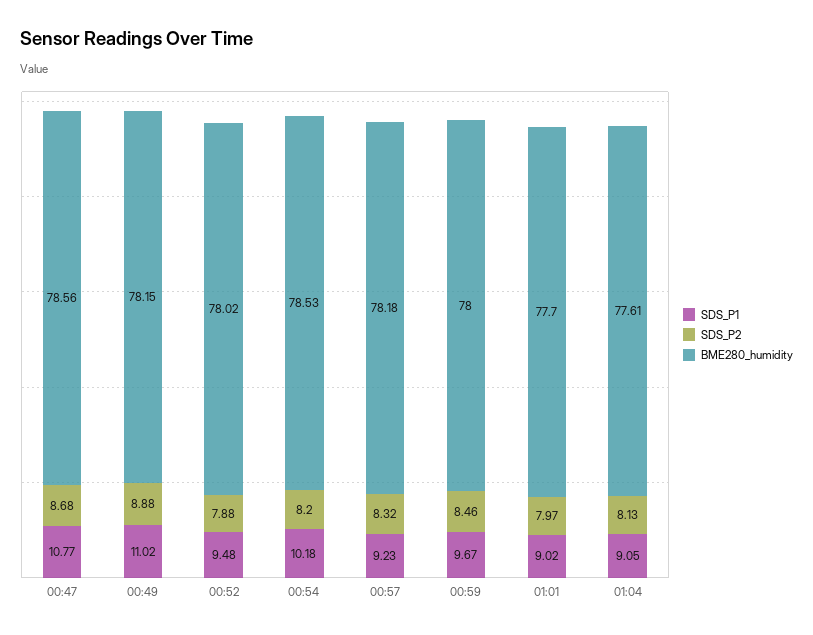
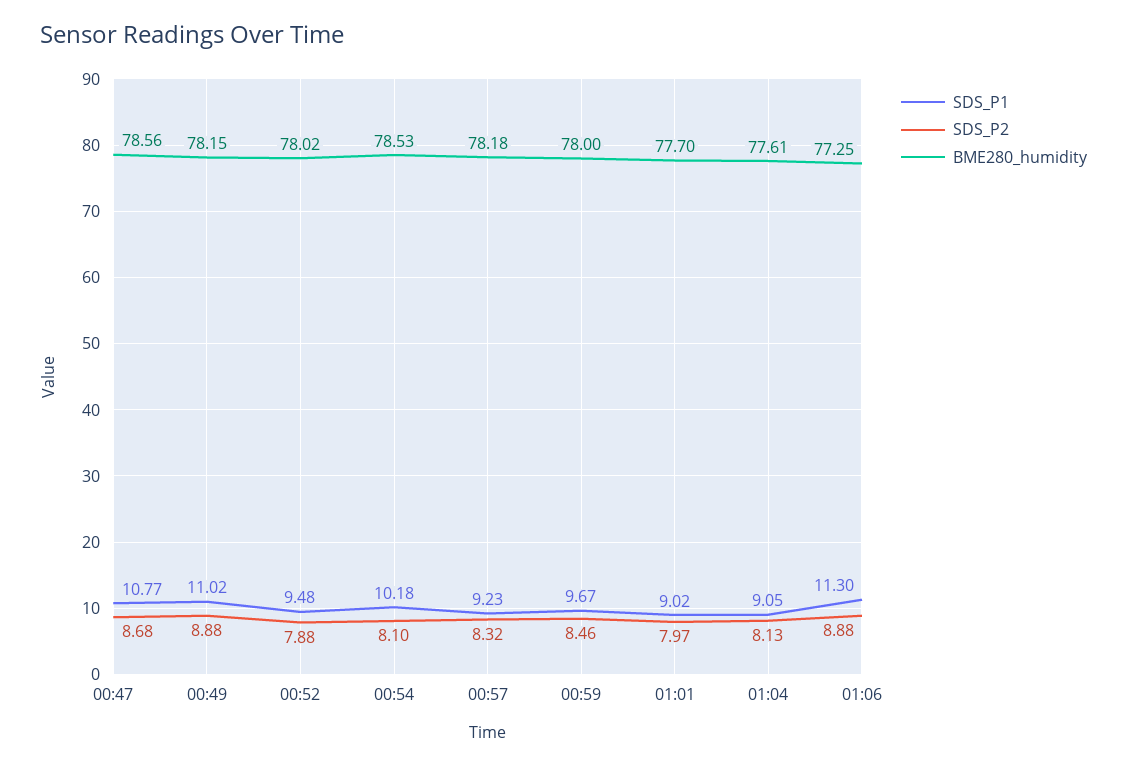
SDS_P2, 00:54: 8.2 -> 8.1
SDS_P1, 01:06: none -> 11.3
SDS_P2, 01:06: none -> 8.88
BME280_humidity, 01:06: none -> 77.25

